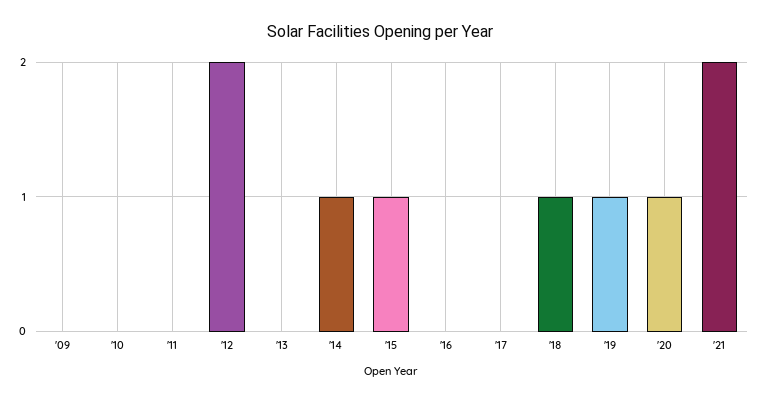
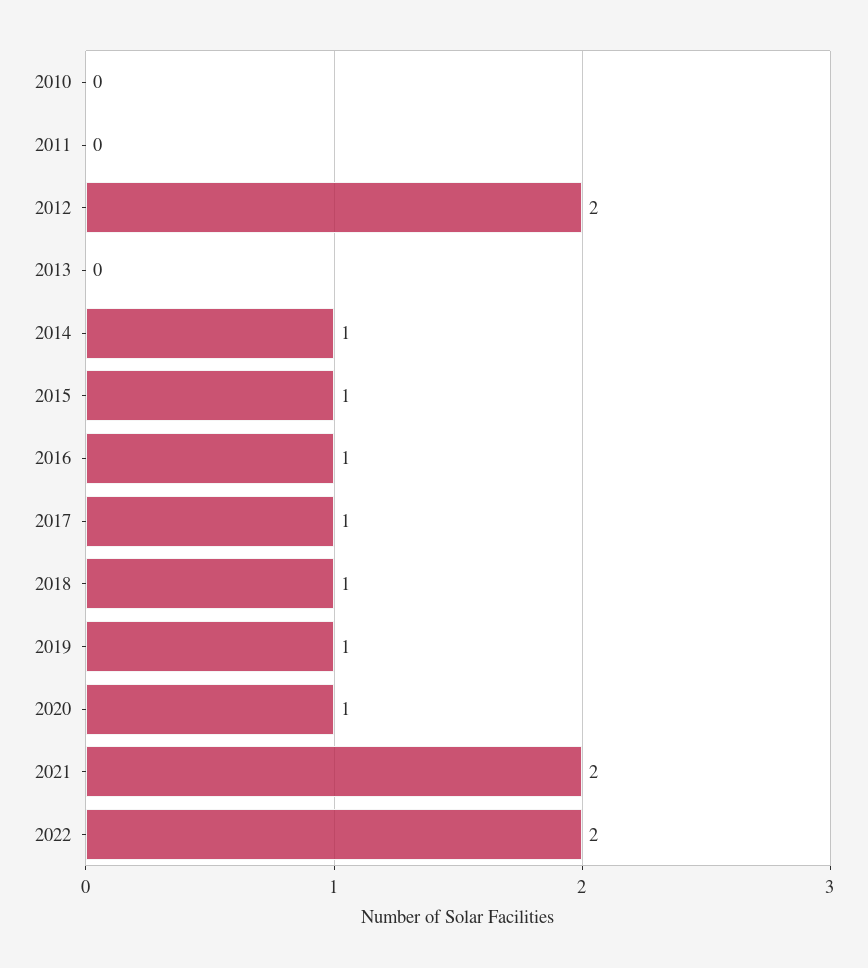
'09: 0 -> none
'16: 0 -> 1
'17: 0 -> 1
2022: none -> 2

